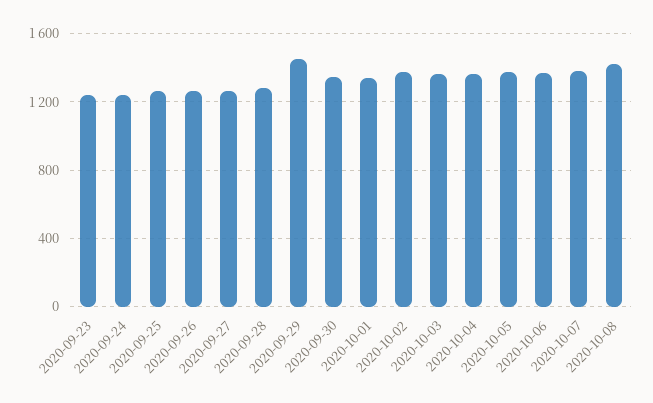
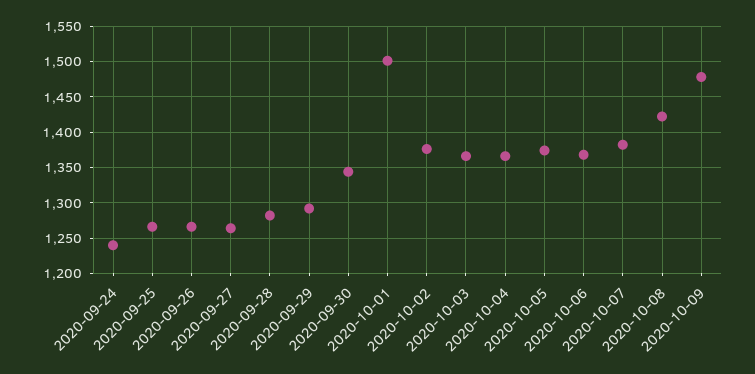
2020-09-23: 1250 -> none
2020-09-29: 1450 -> 1290
2020-10-01: 1350 -> 1500
2020-10-09: none -> 1480

